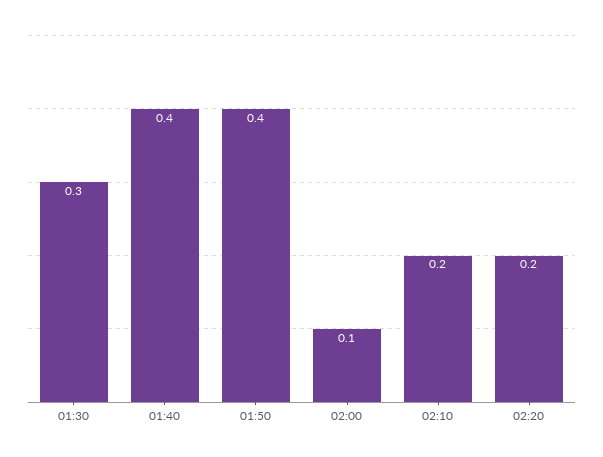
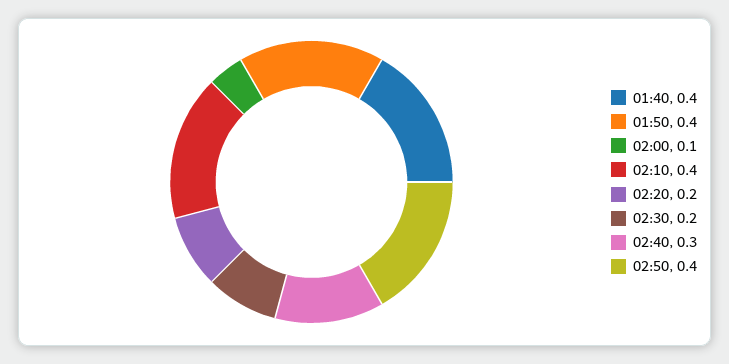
01:30: 0.3 -> none
02:10: 0.2 -> 0.4
02:30: none -> 0.2
02:40: none -> 0.3
02:50: none -> 0.4

